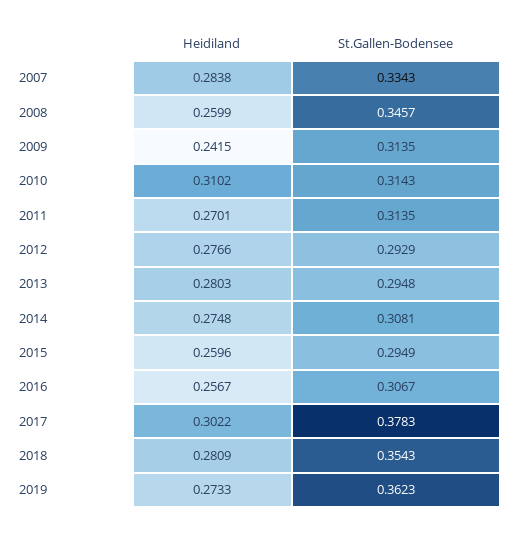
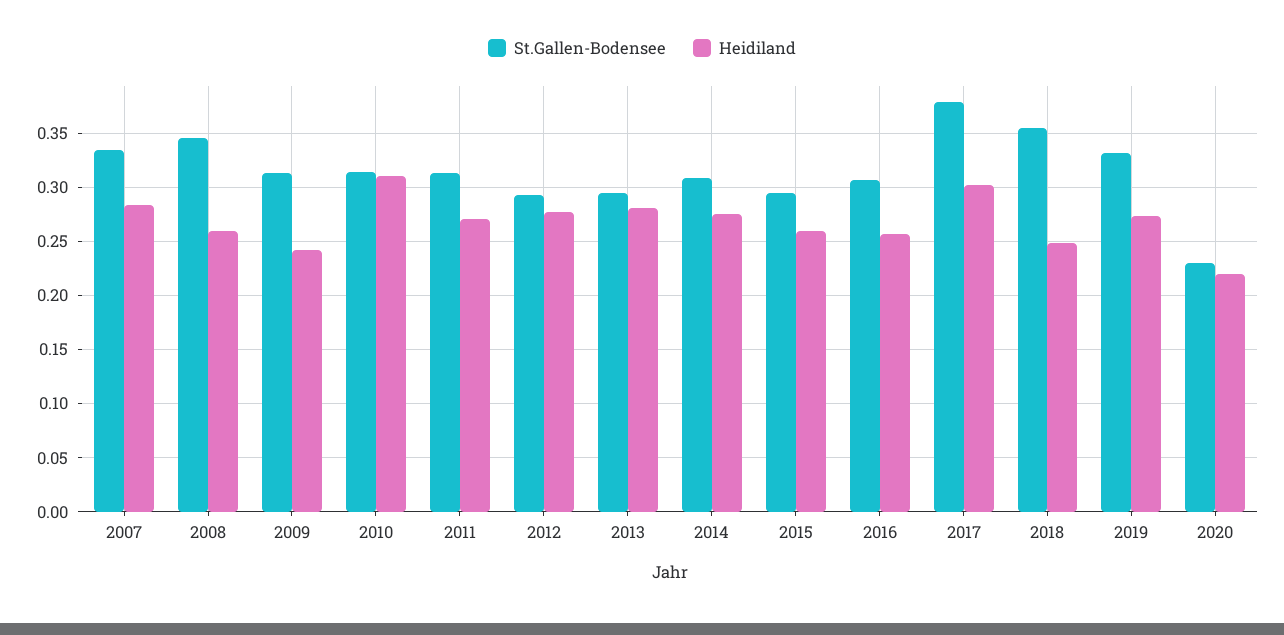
Heidiland, 2018: 0.2809 -> 0.25
St.Gallen-Bodensee, 2019: 0.3623 -> 0.33
St.Gallen-Bodensee, 2020: none -> 0.23
Heidiland, 2020: none -> 0.22

